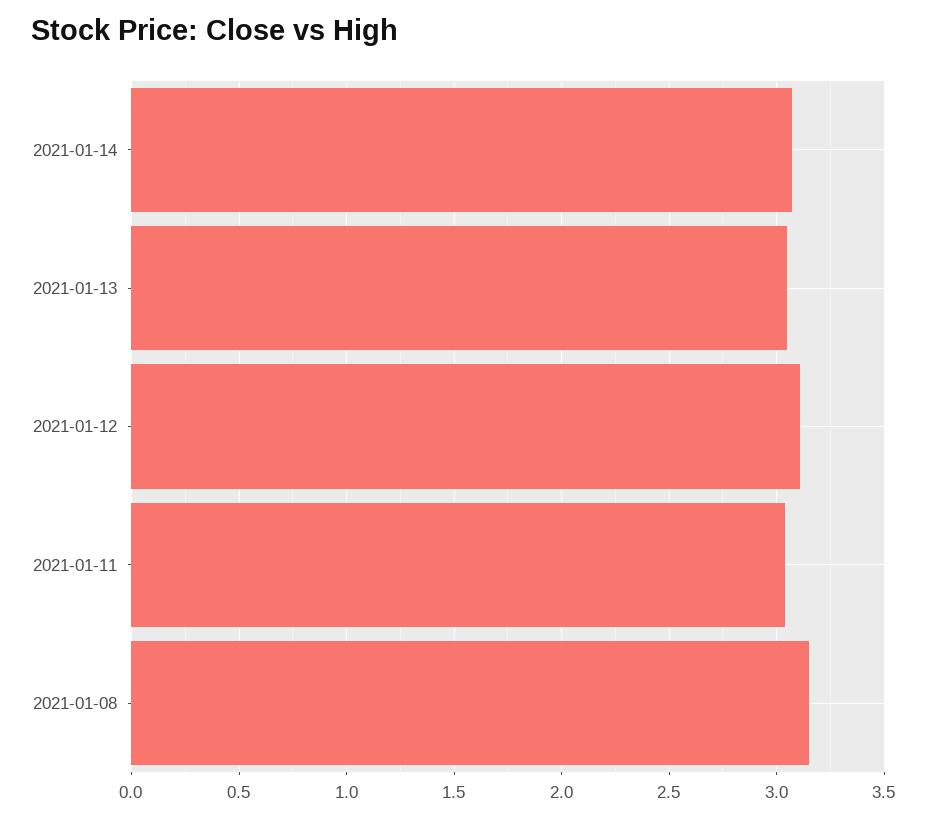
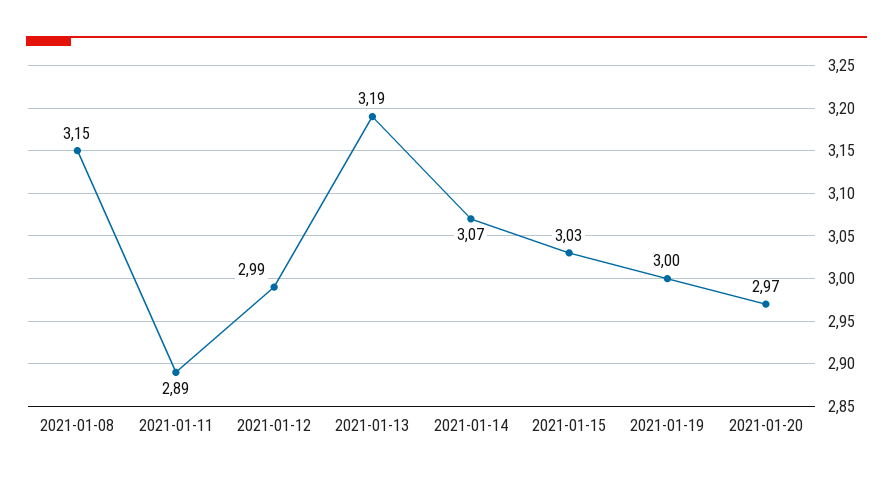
2021-01-13: 3.05 -> 3.19
2021-01-12: 3.1 -> 2.99
2021-01-11: 3.05 -> 2.89
2021-01-15: none -> 3.03
2021-01-19: none -> 3
2021-01-20: none -> 2.97

